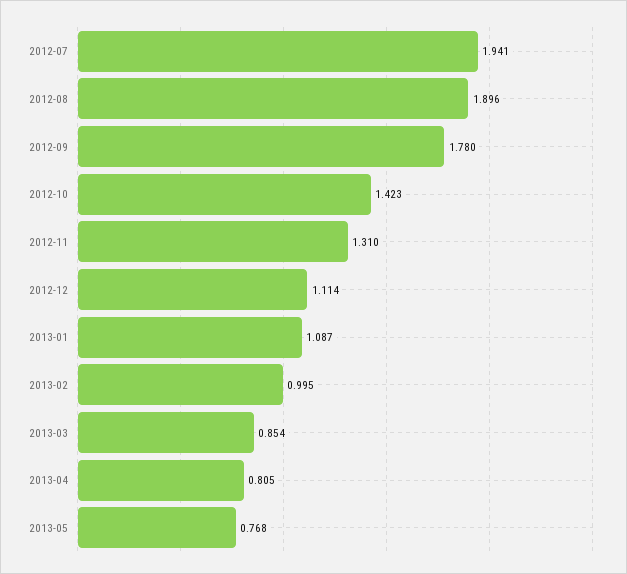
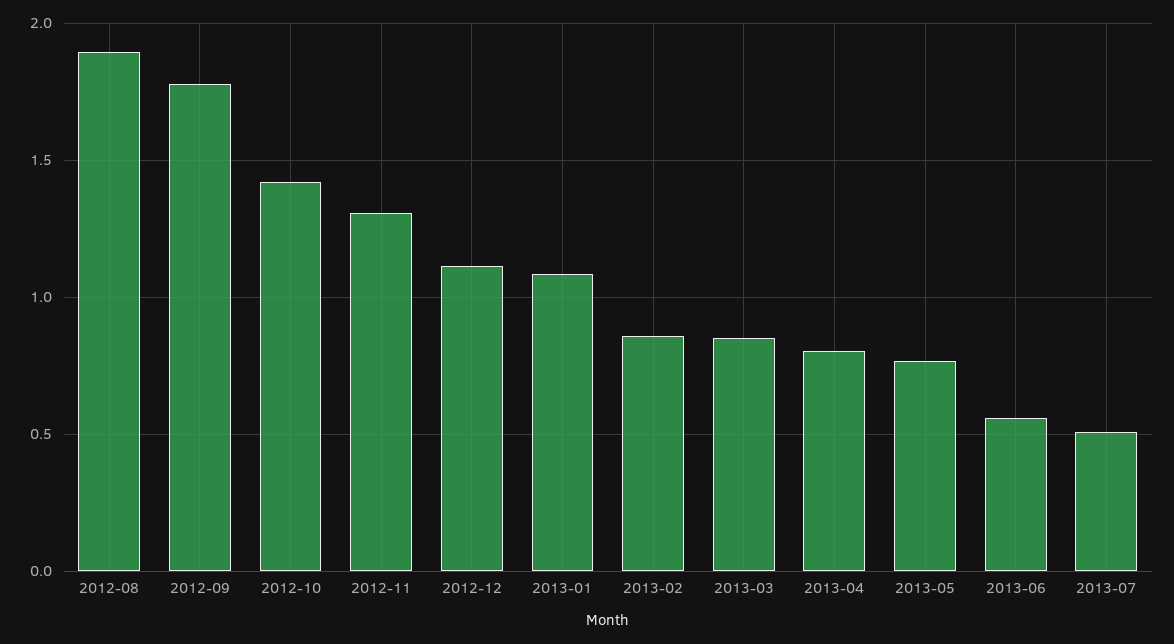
2012-07: 1.941 -> none
2013-02: 0.995 -> 0.85
2013-06: none -> 0.55
2013-07: none -> 0.5

